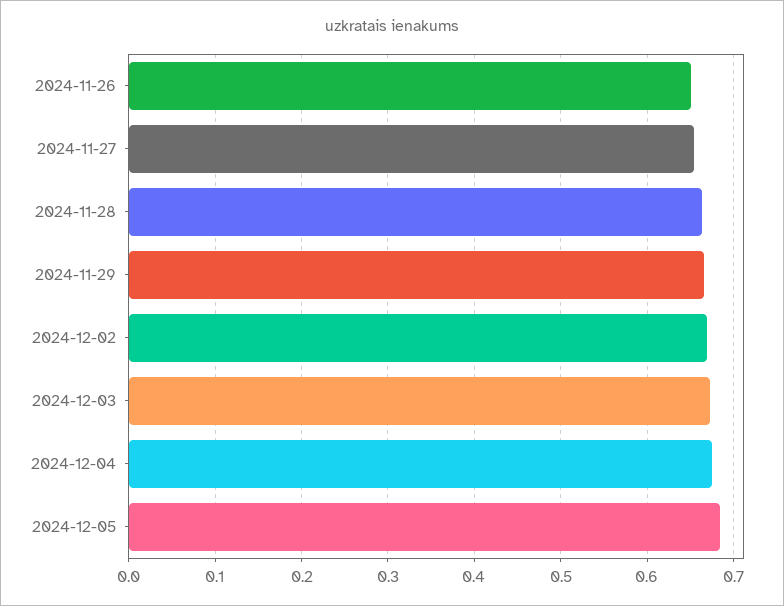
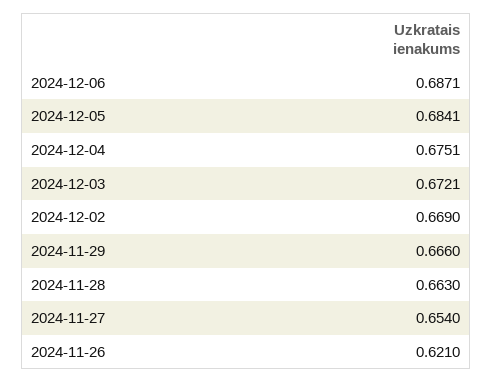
2024-11-26: 0.65 -> 0.621
2024-12-06: none -> 0.6871

